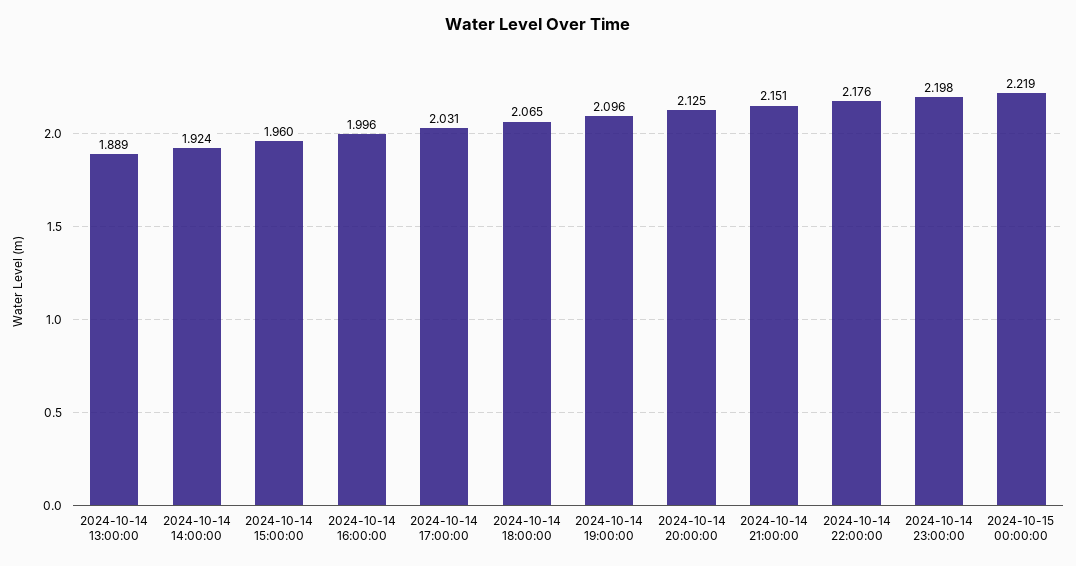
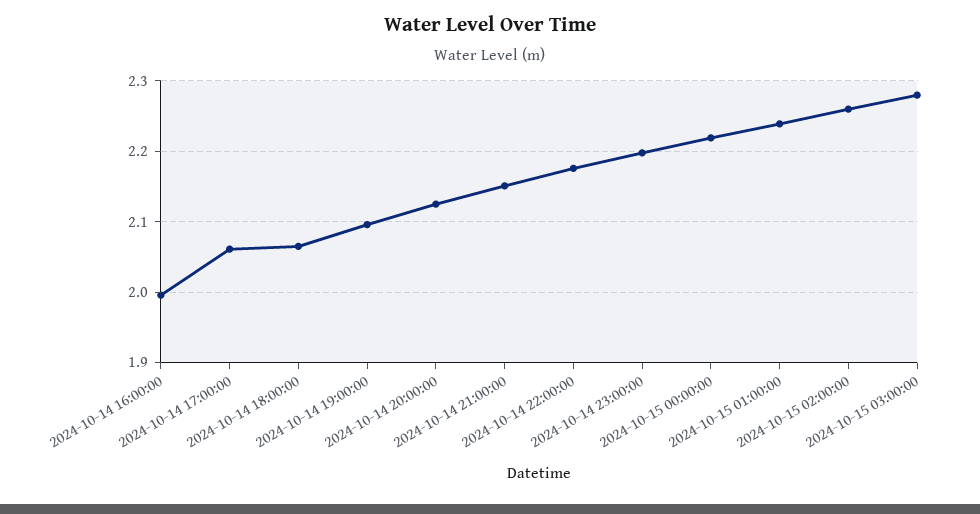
2024-10-14 13:00:00: 1.889 -> none
2024-10-14 14:00:00: 1.924 -> none
2024-10-14 15:00:00: 1.96 -> none
2024-10-14 17:00:00: 2.031 -> 2.06
2024-10-15 01:00:00: none -> 2.24
2024-10-15 02:00:00: none -> 2.26
2024-10-15 03:00:00: none -> 2.28

